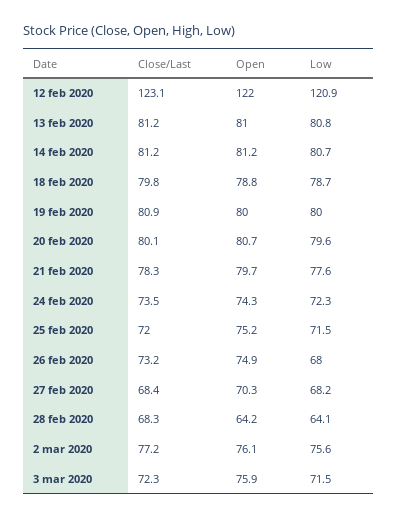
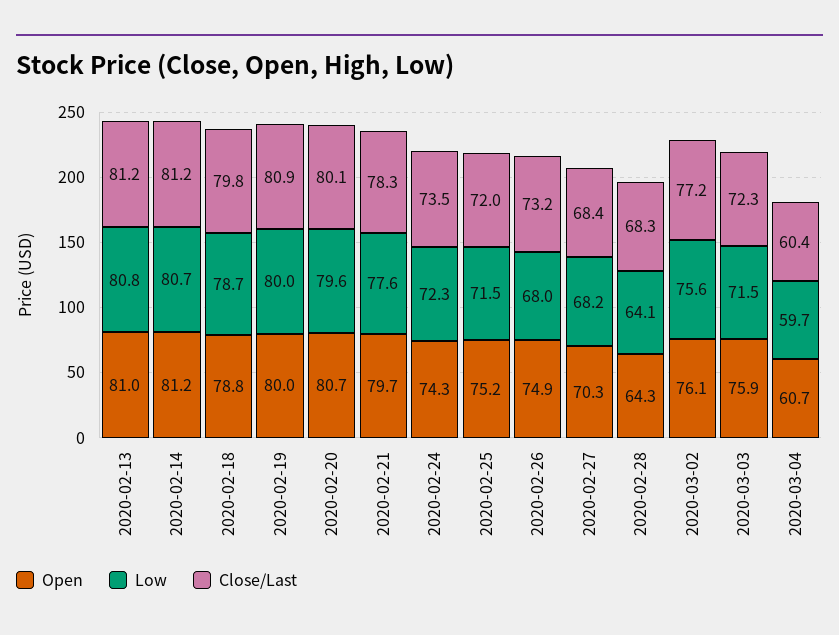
Close/Last, 12 feb 2020: 123.1 -> none
Open, 12 feb 2020: 122 -> none
Low, 12 feb 2020: 120.9 -> none
Open, 28 feb 2020: 64.2 -> 64.3
Open, 2020-03-04: none -> 60.7
Low, 2020-03-04: none -> 59.7
Close/Last, 2020-03-04: none -> 60.4

